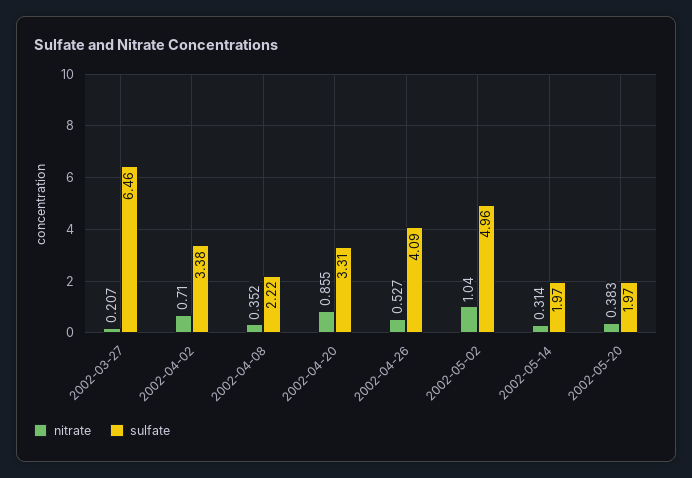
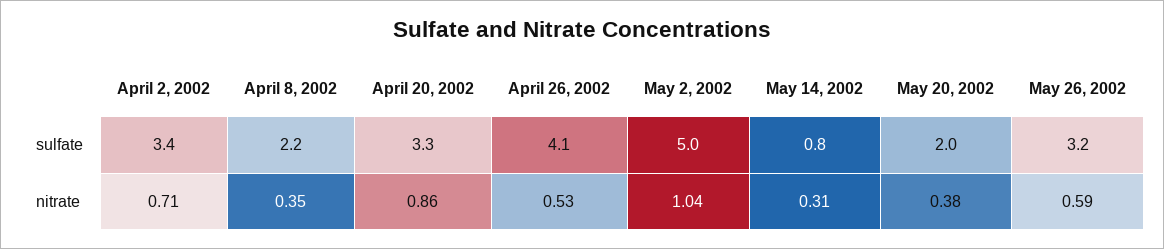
nitrate, 2002-03-27: 0.207 -> none
sulfate, 2002-03-27: 6.46 -> none
sulfate, 2002-05-14: 1.97 -> 0.8
sulfate, May 26, 2002: none -> 3.2
nitrate, May 26, 2002: none -> 0.59

